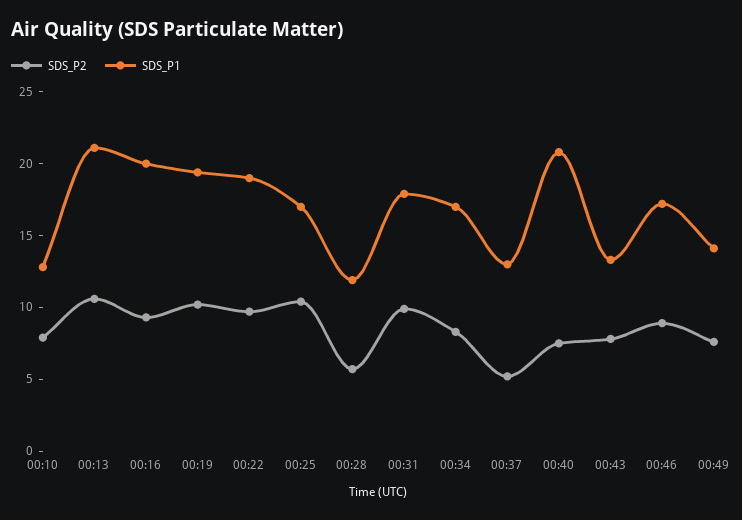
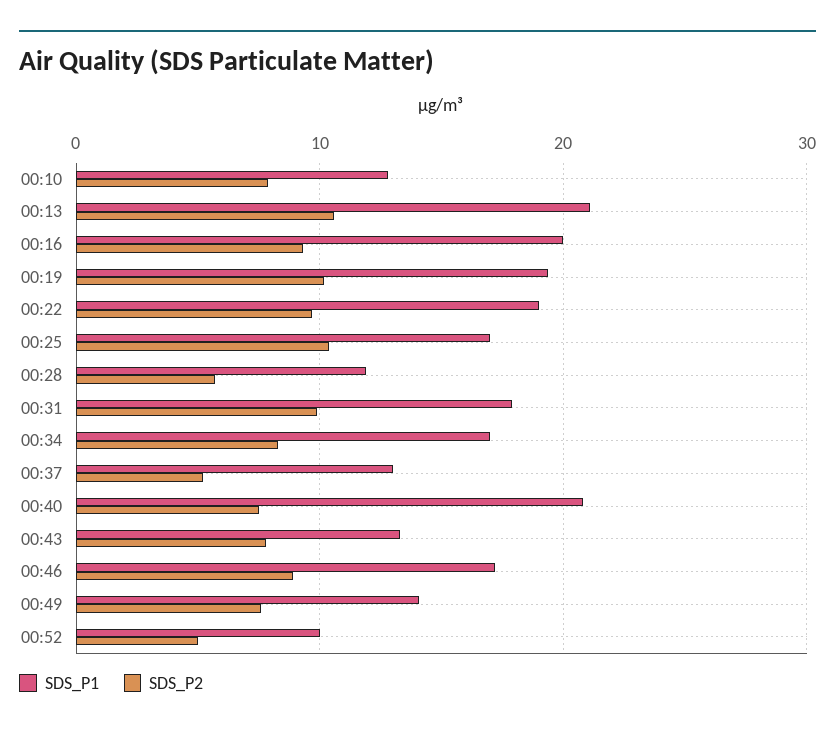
SDS_P1, 00:52: none -> 10
SDS_P2, 00:52: none -> 5

